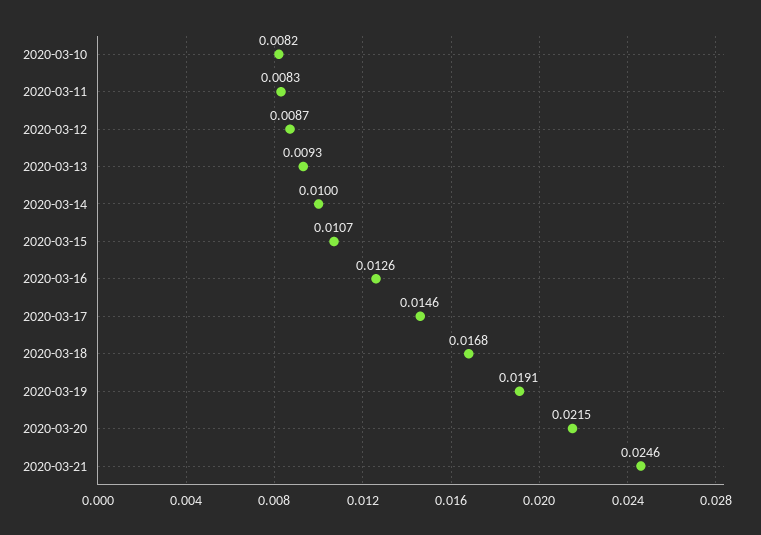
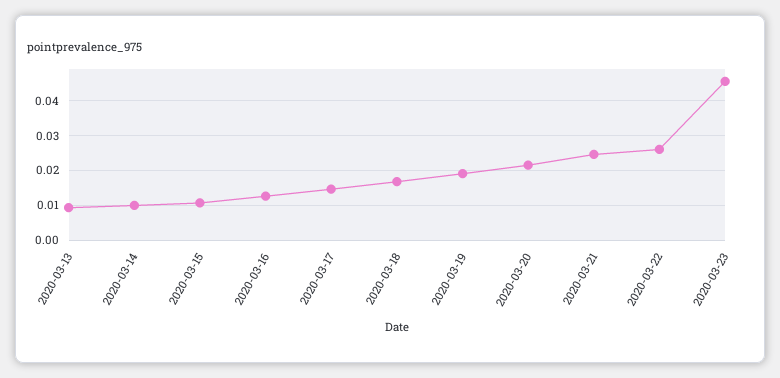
2020-03-10: 0.0082 -> none
2020-03-11: 0.0083 -> none
2020-03-12: 0.0087 -> none
2020-03-22: none -> 0.026
2020-03-23: none -> 0.046

